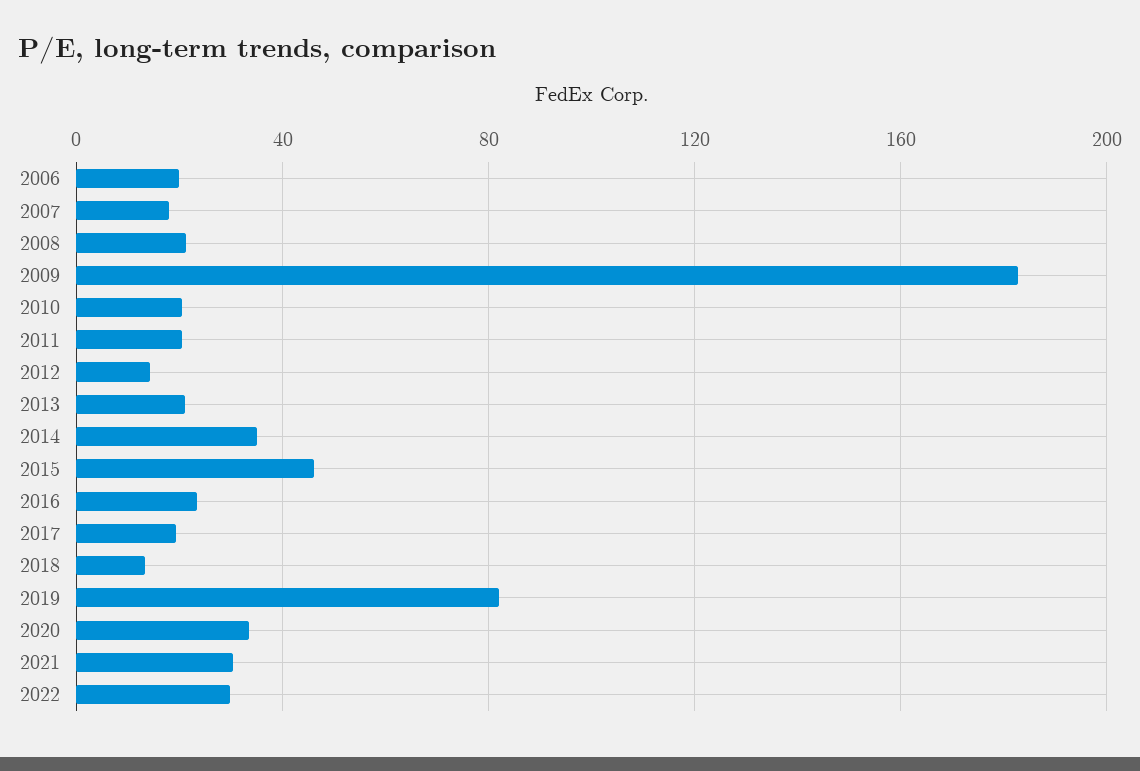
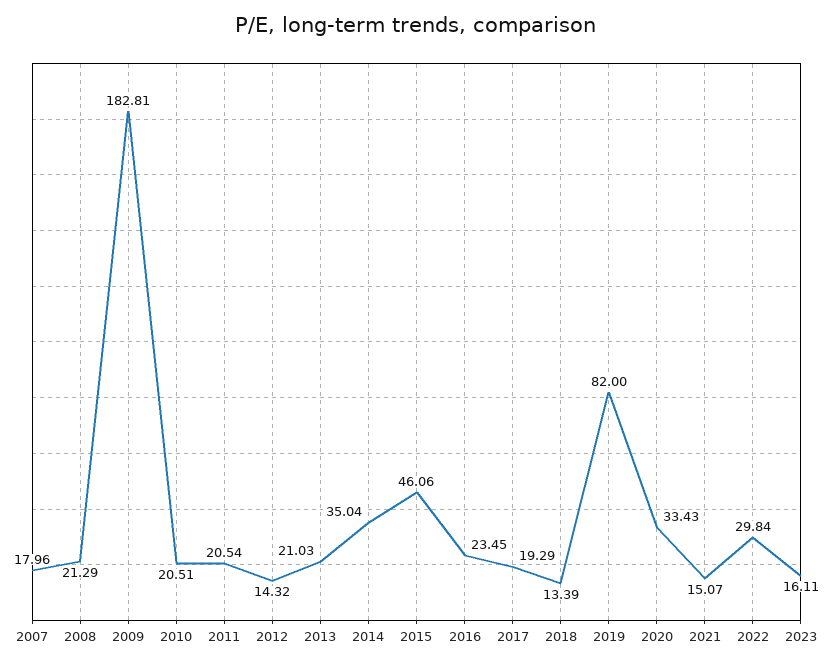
2006: 20 -> none
2021: 30 -> 15.07
2023: none -> 16.11

